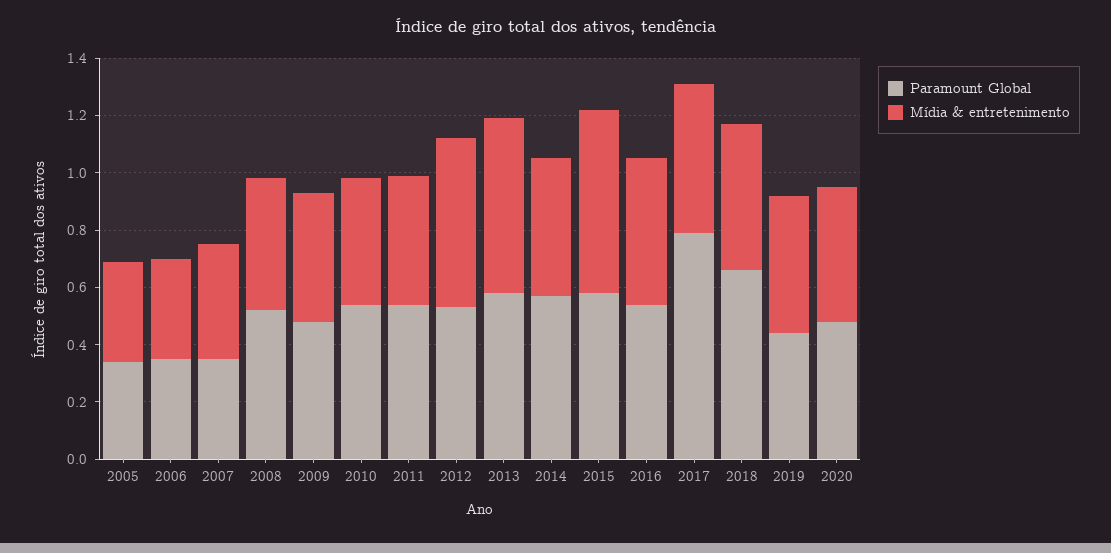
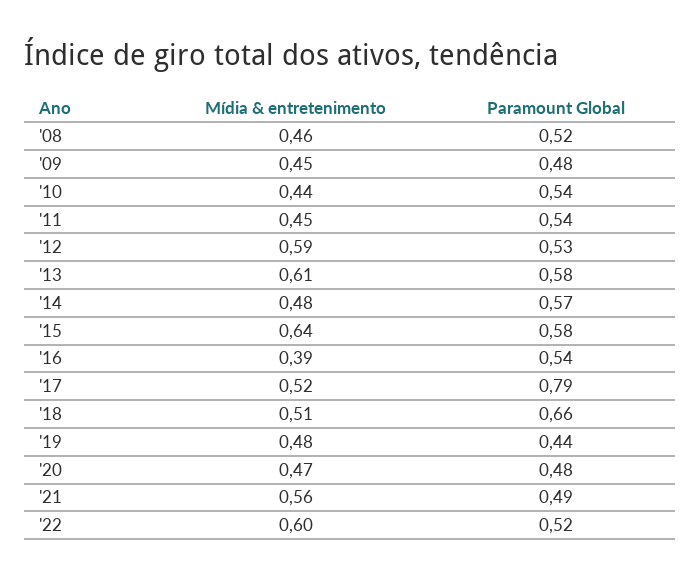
Paramount Global, 2005: 0.35 -> none
Mídia & entretenimento, 2005: 0.35 -> none
Paramount Global, 2006: 0.35 -> none
Mídia & entretenimento, 2006: 0.35 -> none
Paramount Global, 2007: 0.35 -> none
Mídia & entretenimento, 2007: 0.4 -> none
Mídia & entretenimento, 2016: 0.5 -> 0.39
Mídia & entretenimento, '21: none -> 0.56
Paramount Global, '21: none -> 0.49
Mídia & entretenimento, '22: none -> 0.6
Paramount Global, '22: none -> 0.52

